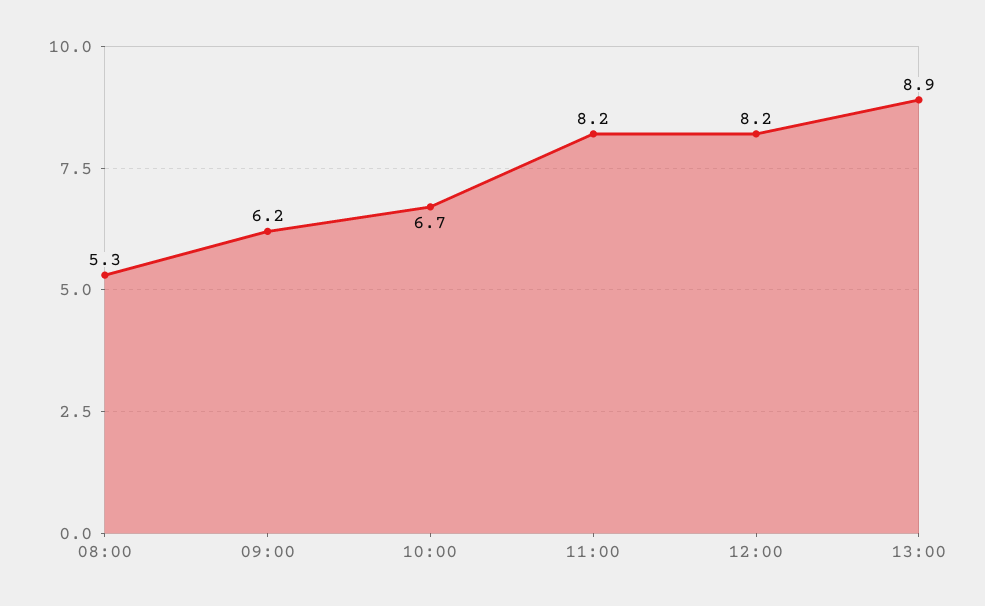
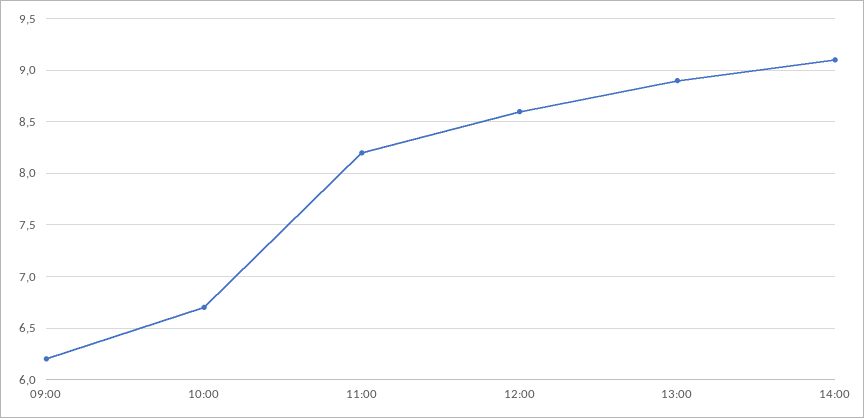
08:00: 5.3 -> none
12:00: 8.2 -> 8.6
14:00: none -> 9.1

